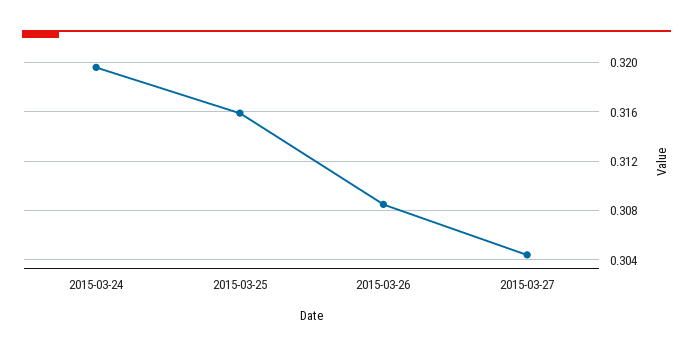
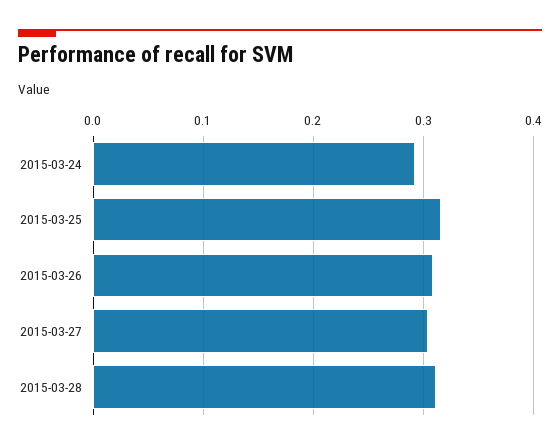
2015-03-24: 0.3195 -> 0.29
2015-03-28: none -> 0.31

